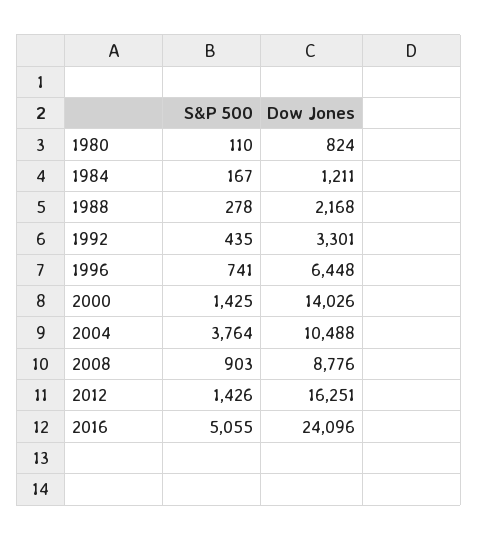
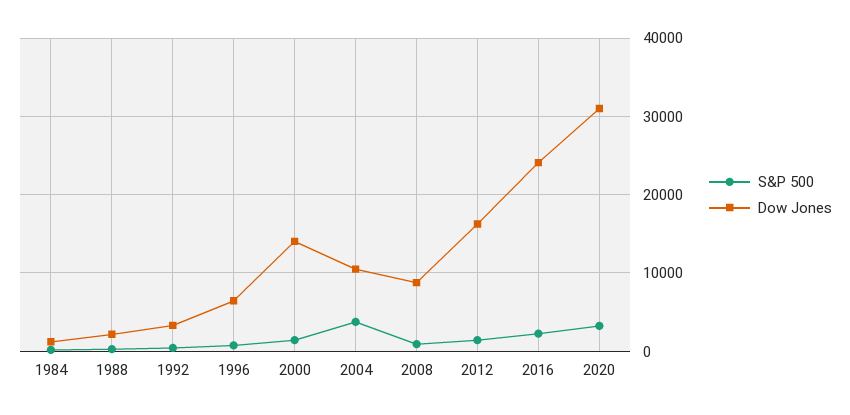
S&P 500, 1980: 110 -> none
Dow Jones, 1980: 824 -> none
S&P 500, 2016: 5055 -> 2000
S&P 500, 2020: none -> 3000
Dow Jones, 2020: none -> 31000

